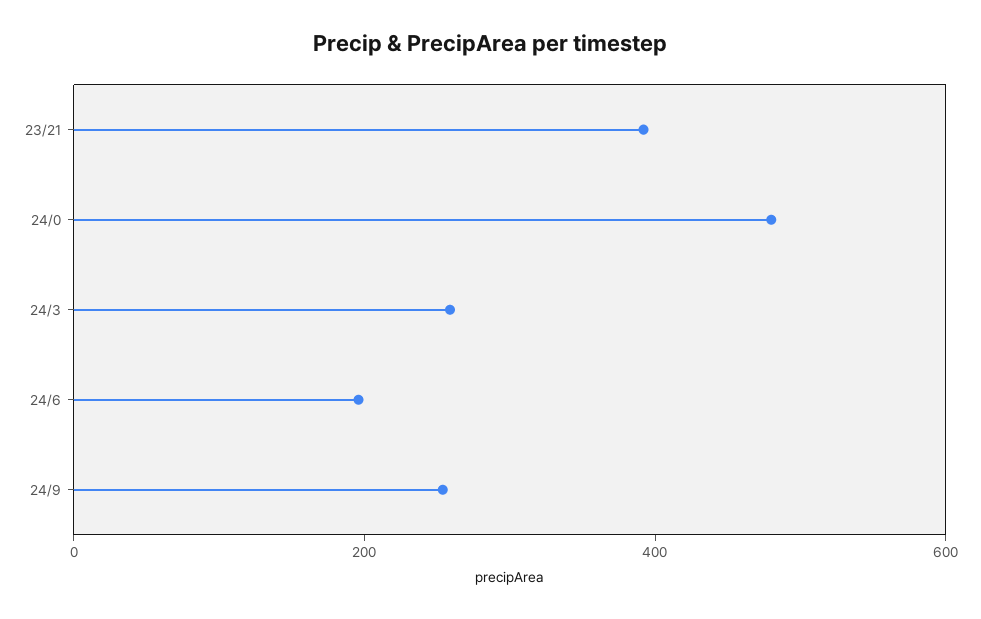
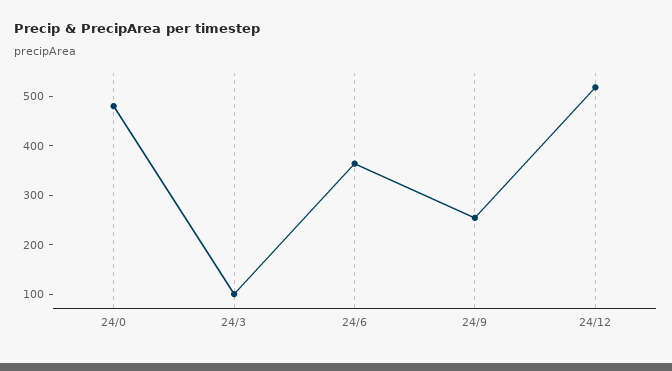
23/21: 400 -> none
24/3: 250 -> 100
24/6: 200 -> 360
24/12: none -> 520

